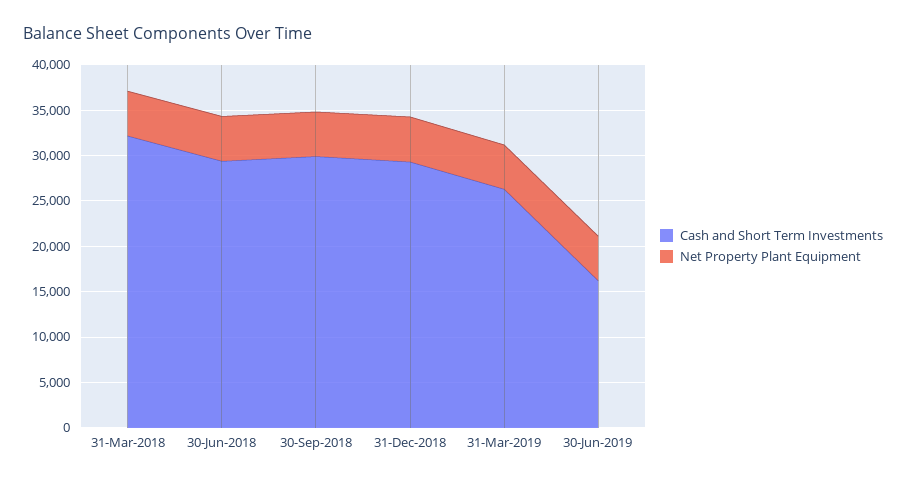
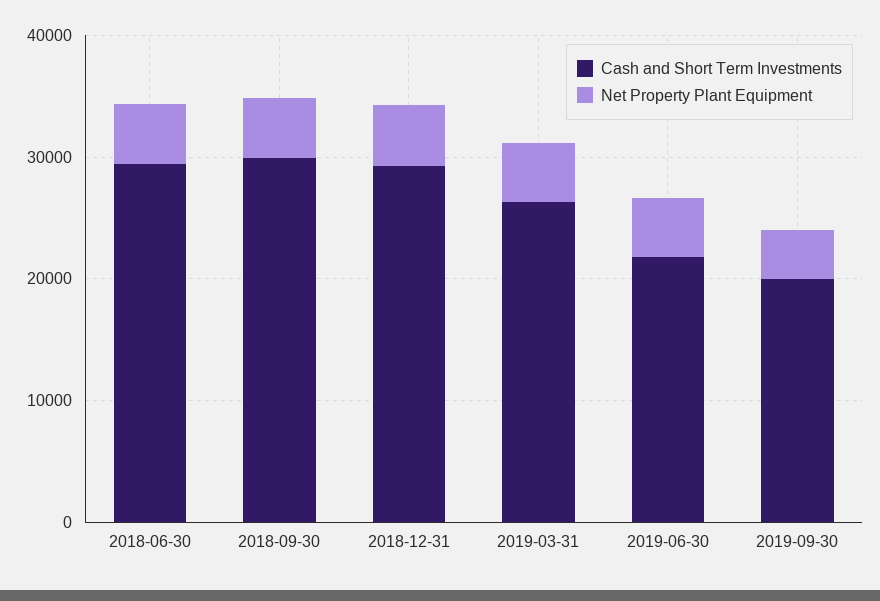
Cash and Short Term Investments, 31-Mar-2018: 32000 -> none
Net Property Plant Equipment, 31-Mar-2018: 5000 -> none
Cash and Short Term Investments, 30-Jun-2019: 16000 -> 22000
Cash and Short Term Investments, 2019-09-30: none -> 20000
Net Property Plant Equipment, 2019-09-30: none -> 4000

